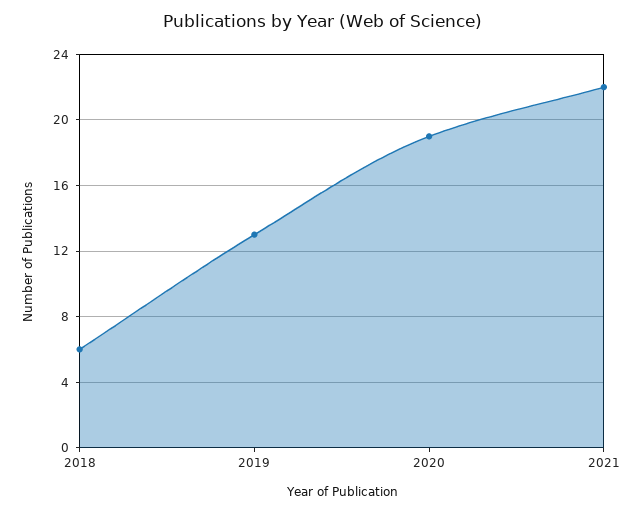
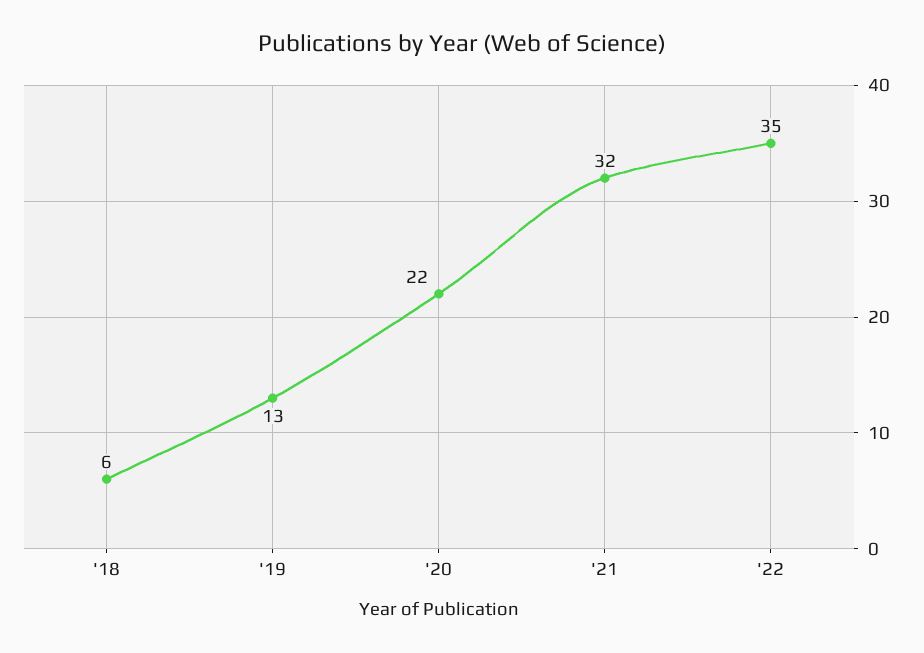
2020: 19 -> 22
2021: 22 -> 32
'22: none -> 35

